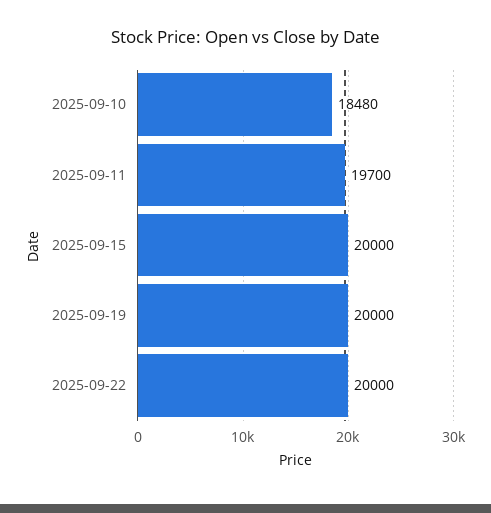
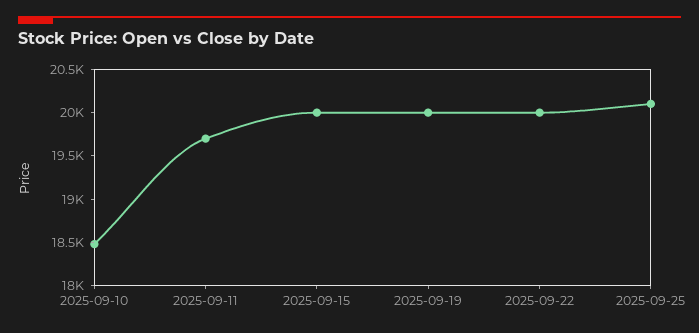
2025-09-25: none -> 20100

